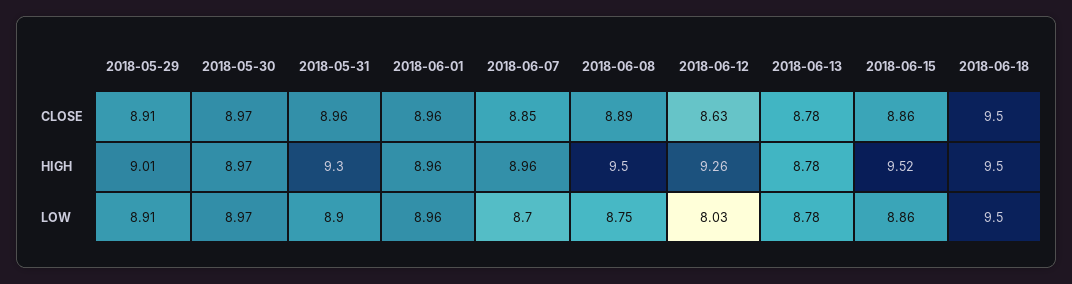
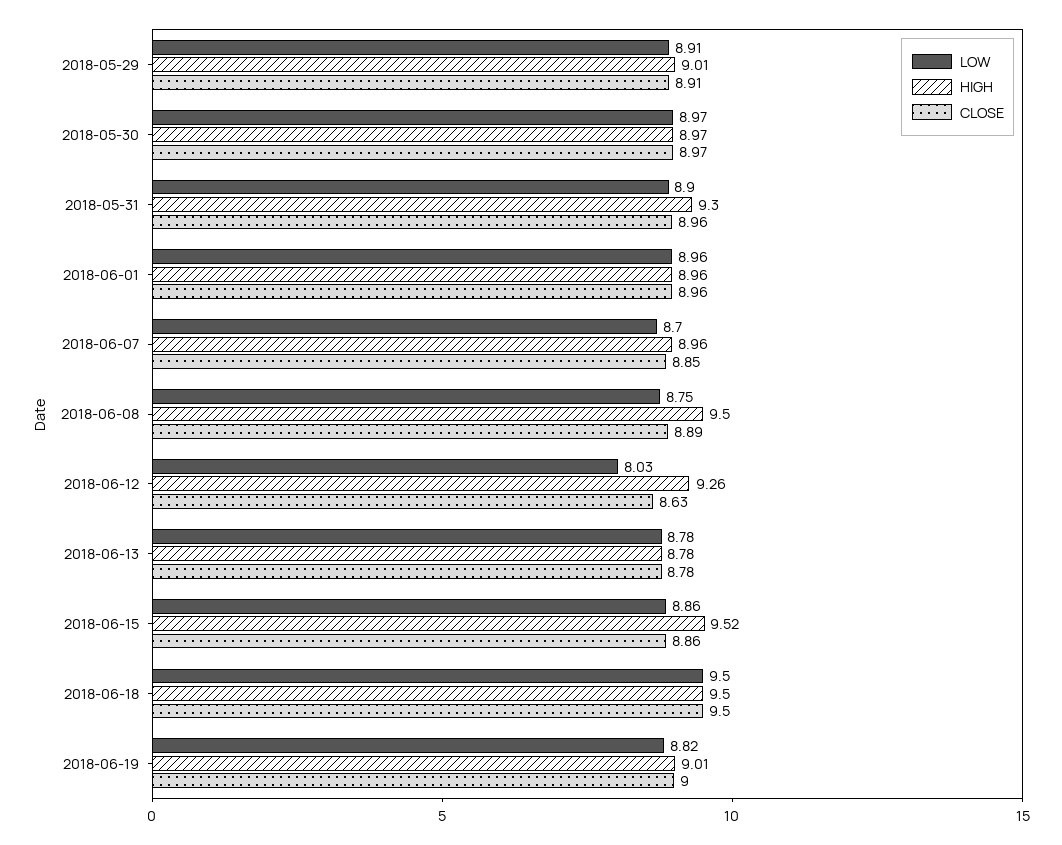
LOW, 2018-06-19: none -> 8.82
HIGH, 2018-06-19: none -> 9.01
CLOSE, 2018-06-19: none -> 9

